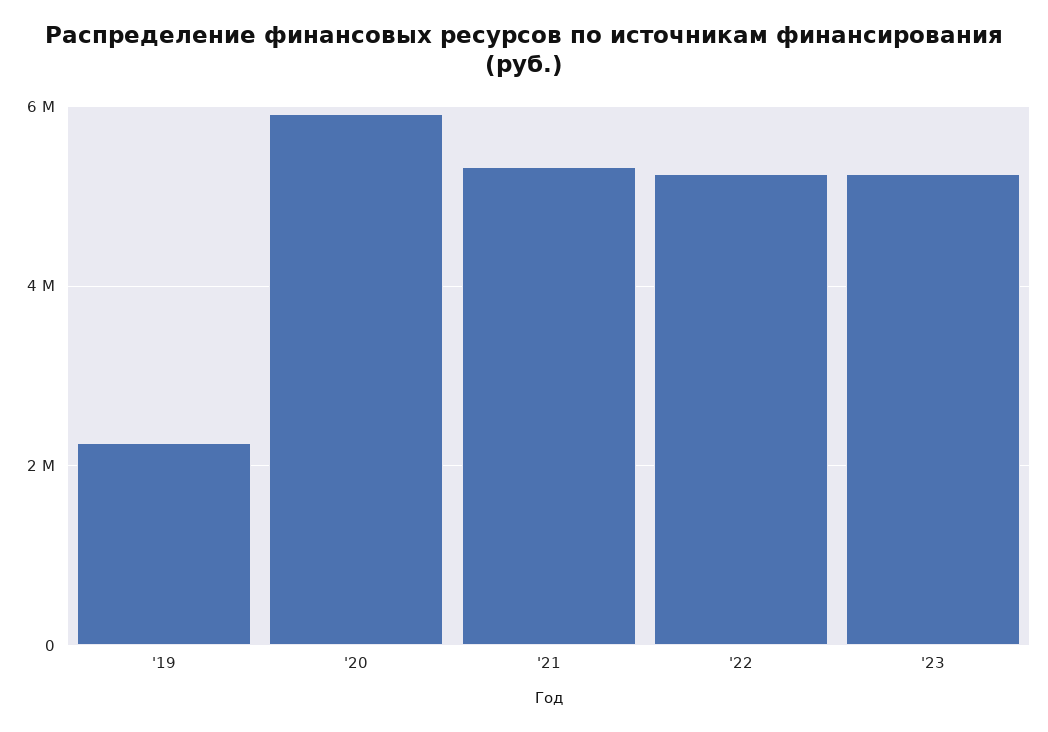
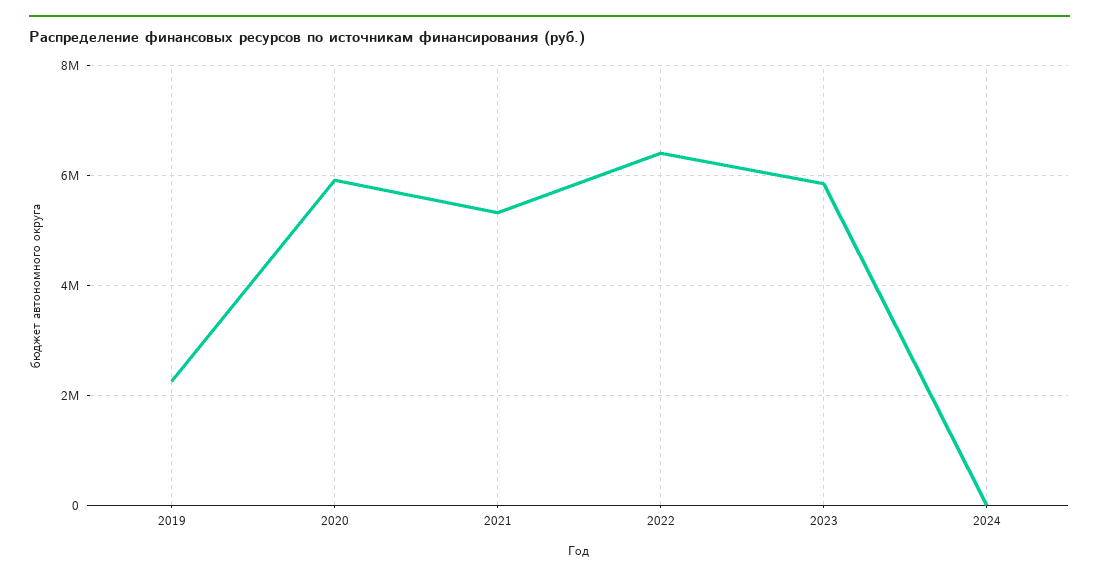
'22: 5200000 -> 6400000
'23: 5200000 -> 5800000
2024: none -> 0

